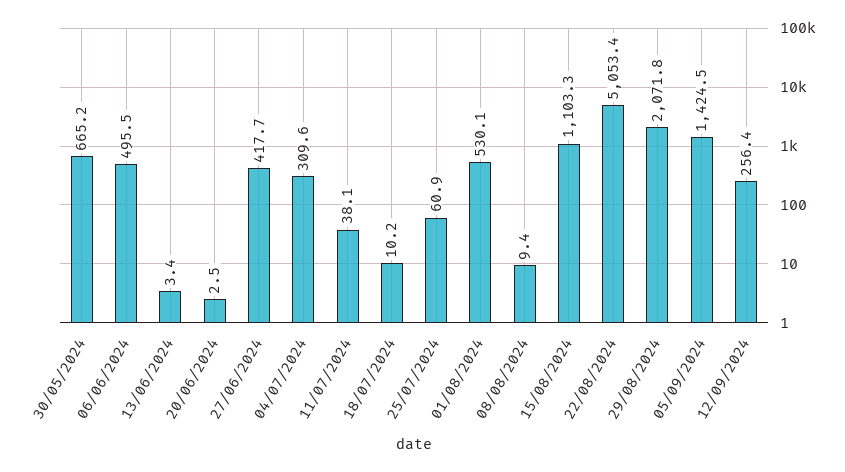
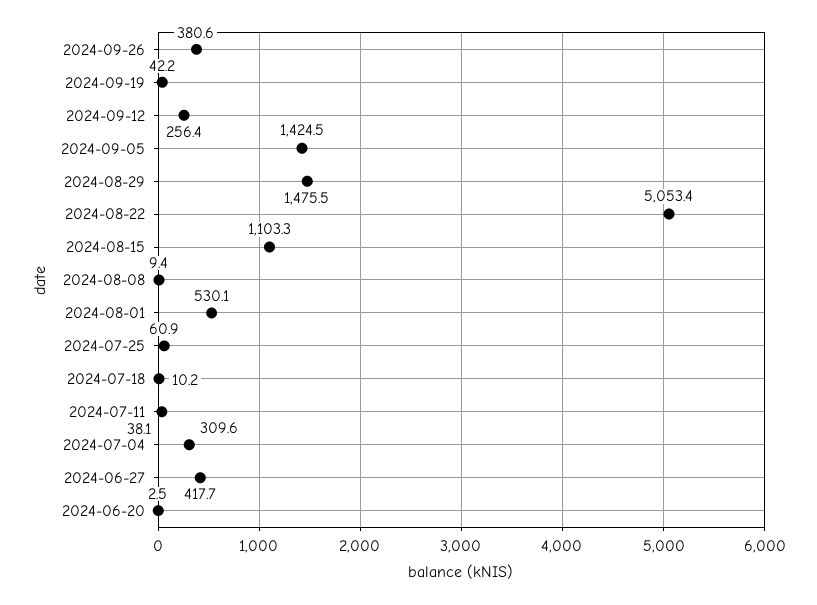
30/05/2024: 665.2 -> none
06/06/2024: 495.5 -> none
13/06/2024: 3.4 -> none
29/08/2024: 2071.8 -> 1475.5
2024-09-26: none -> 380.6
2024-09-19: none -> 42.2

